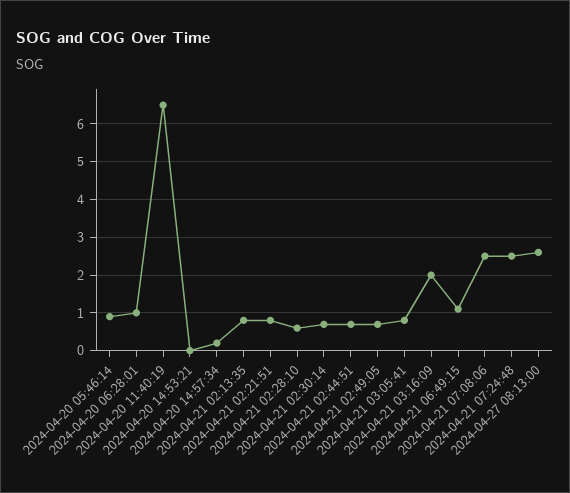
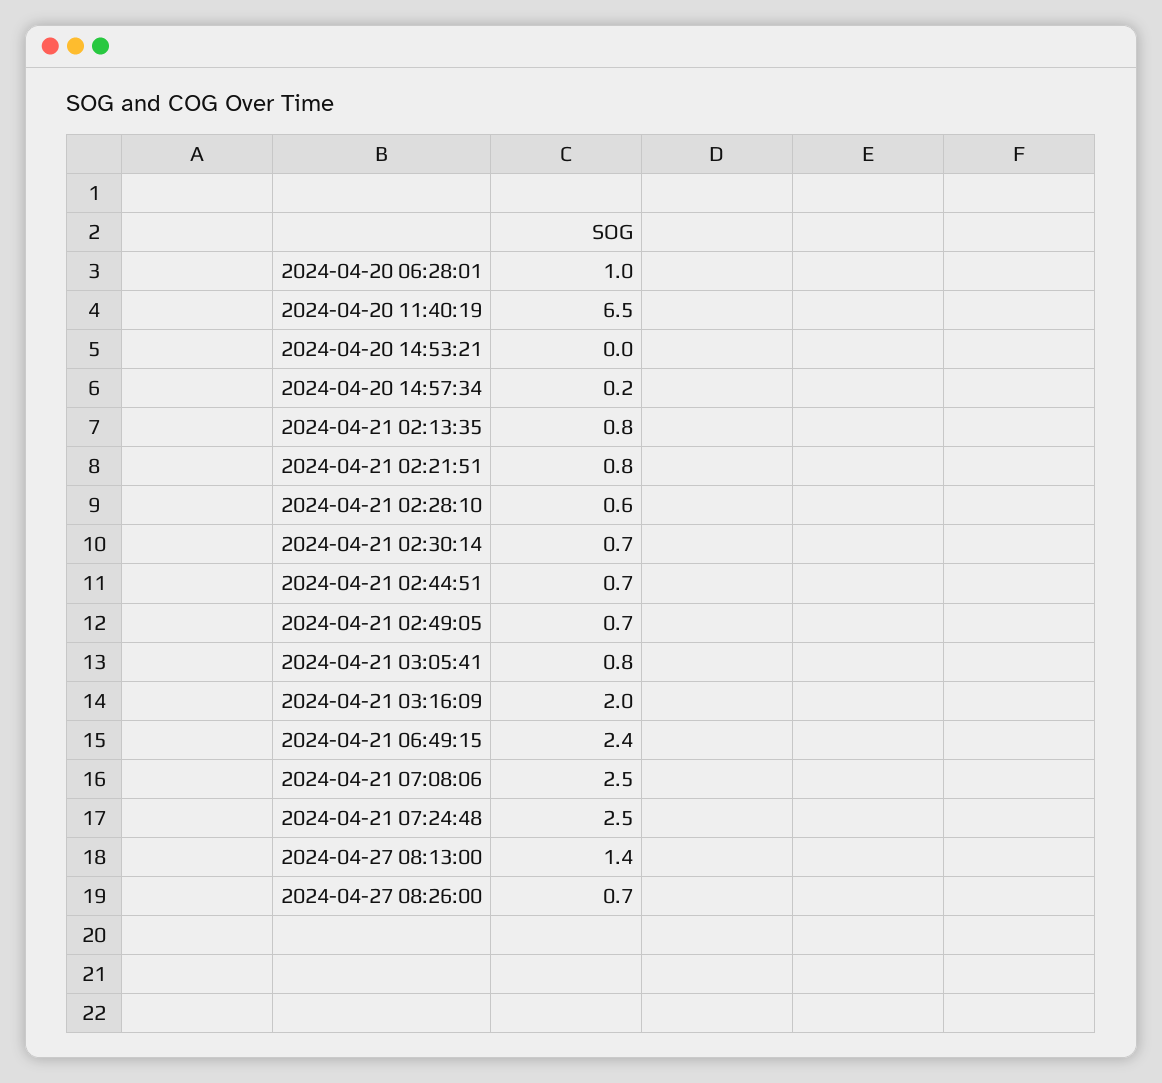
2024-04-20 05:46:14: 1 -> none
2024-04-21 06:49:15: 1 -> 2.4
2024-04-27 08:13:00: 2.5 -> 1.4
2024-04-27 08:26:00: none -> 0.7

